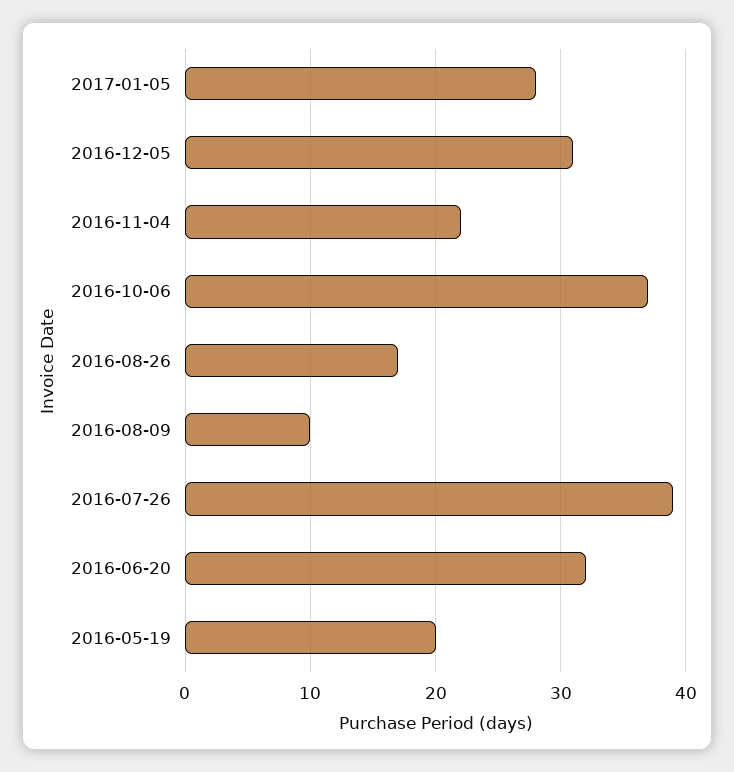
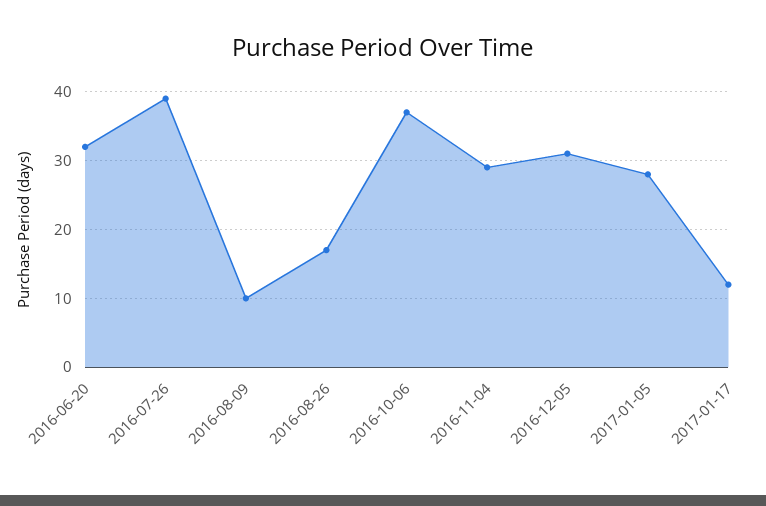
2016-11-04: 22 -> 29
2016-05-19: 20 -> none
2017-01-17: none -> 12

